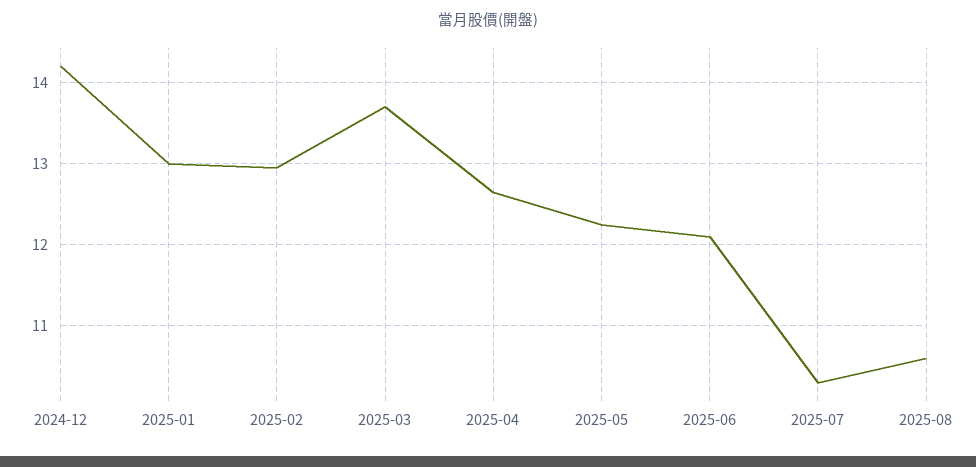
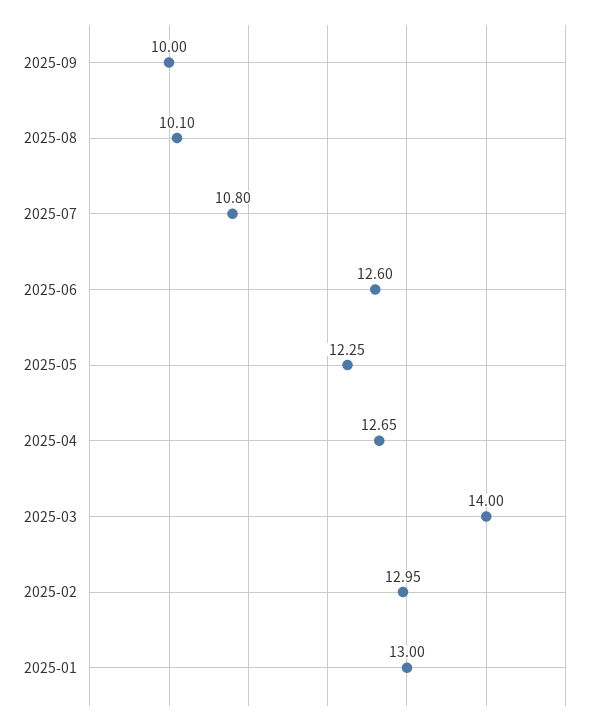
2024-12: 14.2 -> none
2025-03: 13.7 -> 14
2025-06: 12.1 -> 12.6
2025-07: 10.3 -> 10.8
2025-08: 10.6 -> 10.1
2025-09: none -> 10

